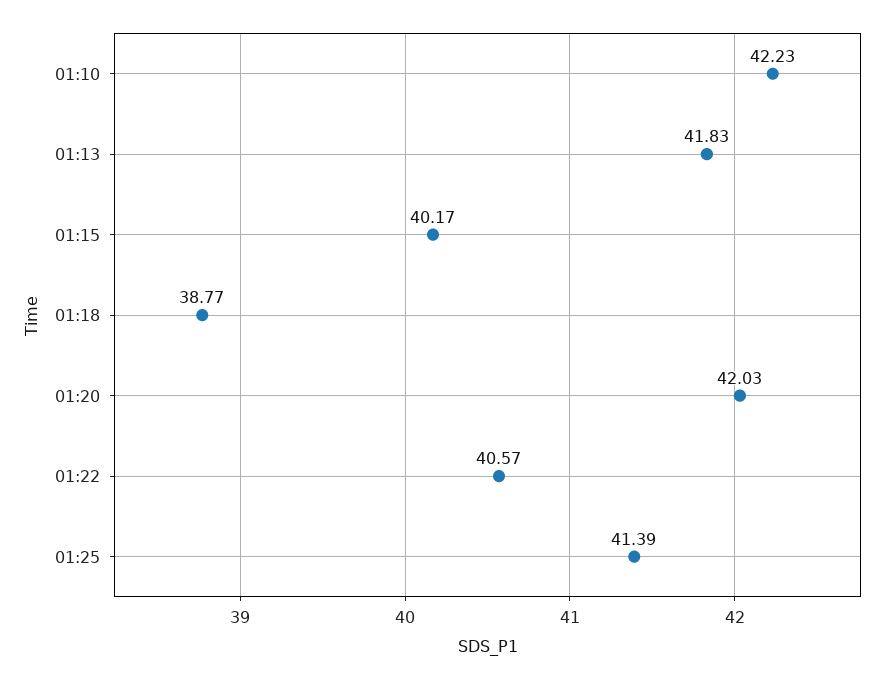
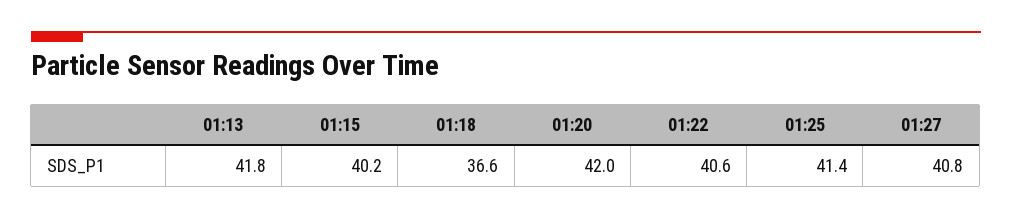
01:10: 42.23 -> none
01:18: 38.77 -> 36.6
01:27: none -> 40.8

